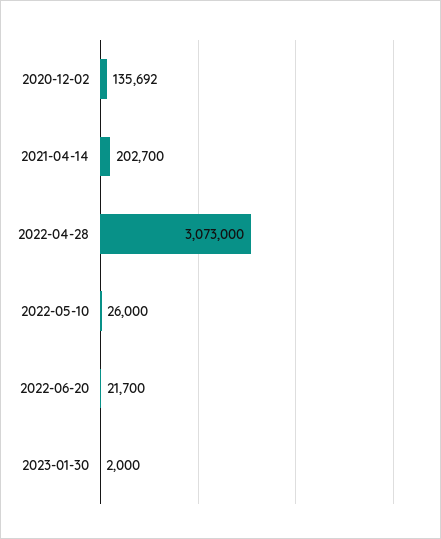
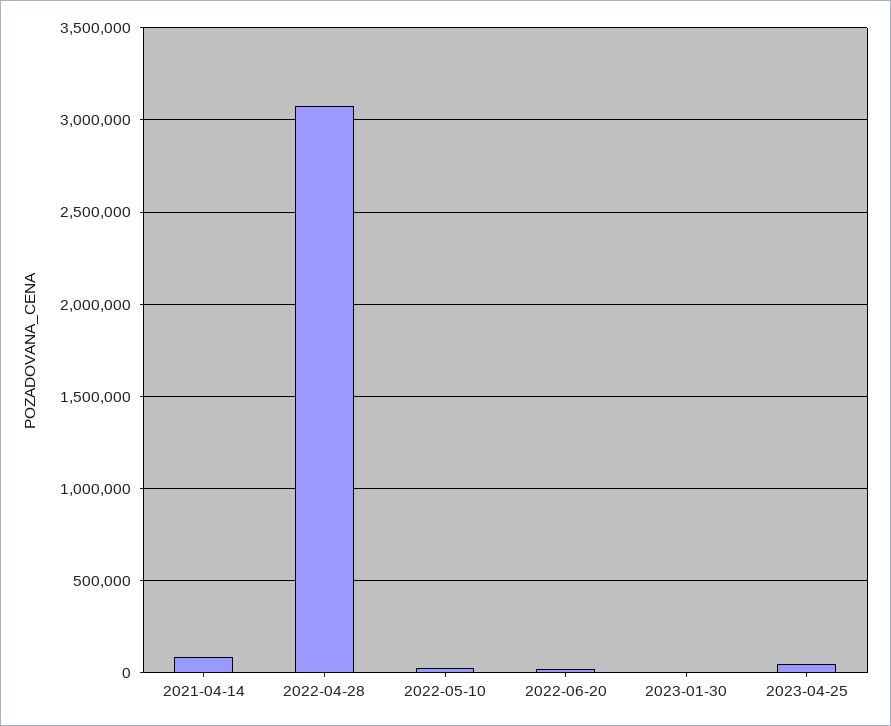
2020-12-02: 135692 -> none
2021-04-14: 202700 -> 100000
2023-04-25: none -> 50000

